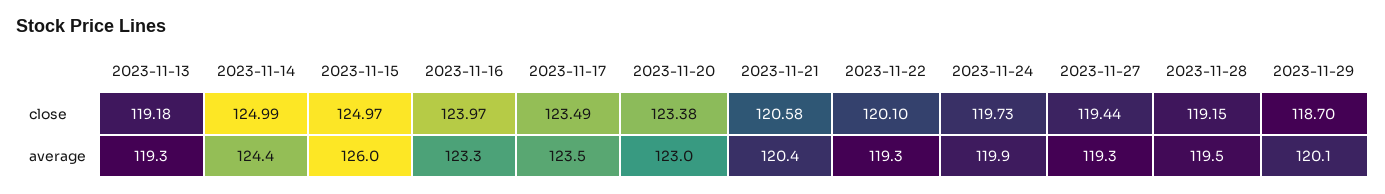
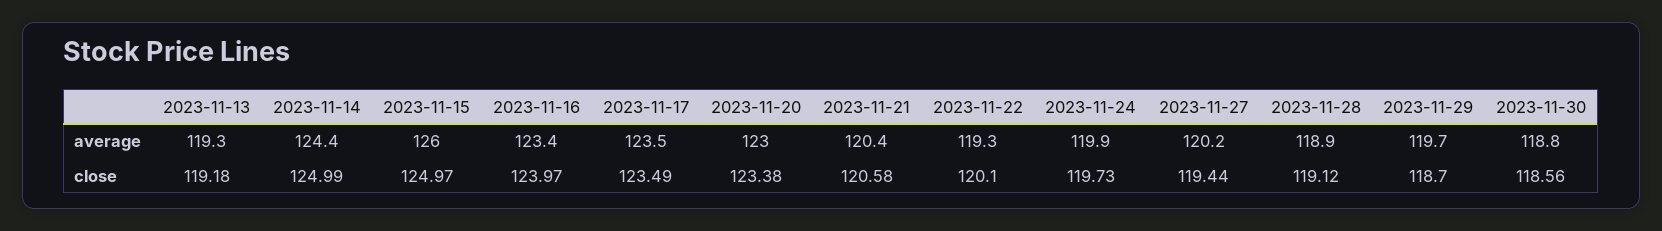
2023-11-28, close: 119.15 -> 119.12
2023-11-16, average: 123.3 -> 123.4
2023-11-27, average: 119.3 -> 120.2
2023-11-28, average: 119.5 -> 118.9
2023-11-29, average: 120.1 -> 119.7
2023-11-30, average: none -> 118.8
2023-11-30, close: none -> 118.56

